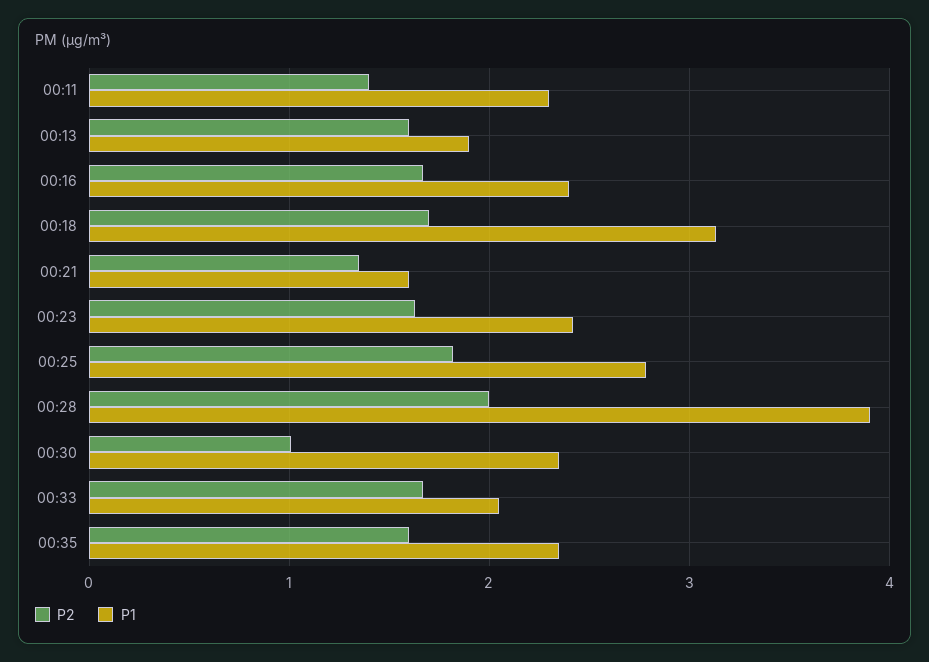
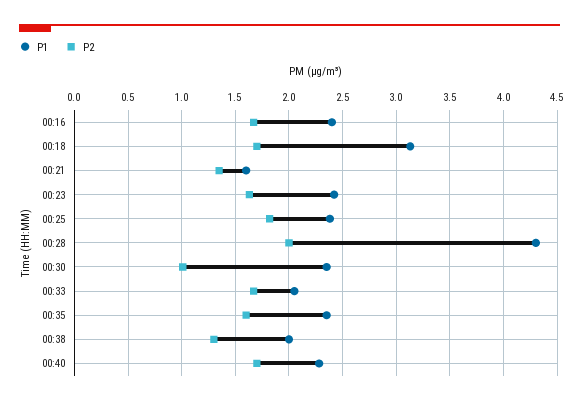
P2, 00:11: 1.4 -> none
P1, 00:11: 2.3 -> none
P2, 00:13: 1.6 -> none
P1, 00:13: 1.9 -> none
P1, 00:25: 2.8 -> 2.4
P1, 00:28: 3.9 -> 4.3
P1, 00:38: none -> 2
P2, 00:38: none -> 1.3
P1, 00:40: none -> 2.3
P2, 00:40: none -> 1.7

